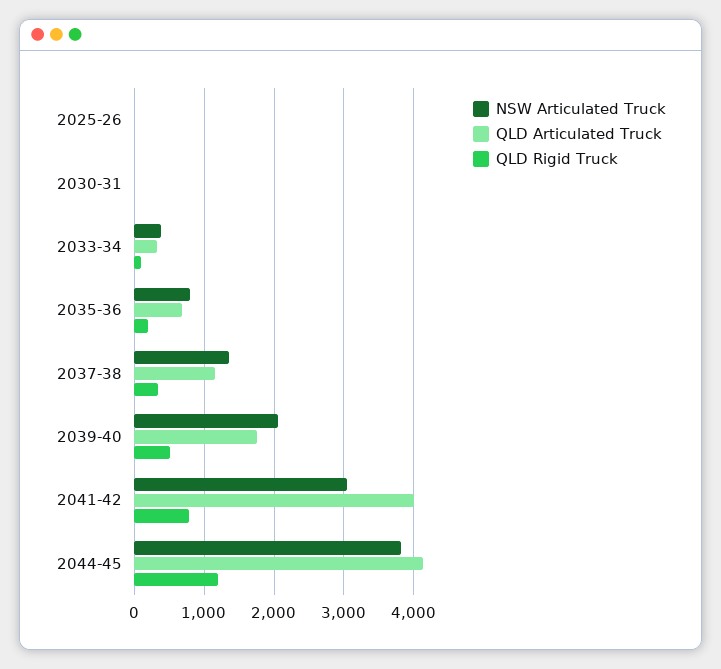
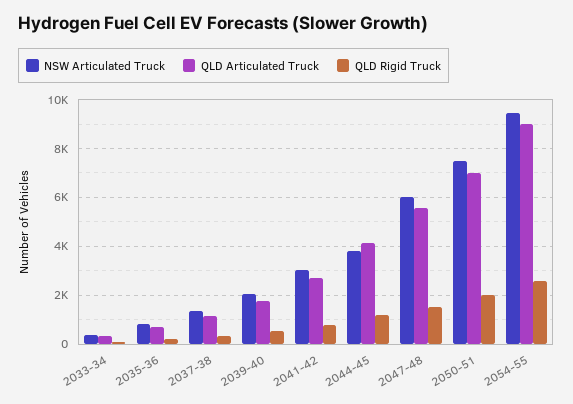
NSW Articulated Truck, 2025-26: 0 -> none
QLD Articulated Truck, 2025-26: 0 -> none
QLD Rigid Truck, 2025-26: 0 -> none
NSW Articulated Truck, 2030-31: 0 -> none
QLD Articulated Truck, 2030-31: 0 -> none
QLD Rigid Truck, 2030-31: 0 -> none
QLD Articulated Truck, 2041-42: 4000 -> 2750
NSW Articulated Truck, 2047-48: none -> 6000
QLD Articulated Truck, 2047-48: none -> 5500
QLD Rigid Truck, 2047-48: none -> 1500
NSW Articulated Truck, 2050-51: none -> 7500
QLD Articulated Truck, 2050-51: none -> 7000
QLD Rigid Truck, 2050-51: none -> 2000
NSW Articulated Truck, 2054-55: none -> 9500
QLD Articulated Truck, 2054-55: none -> 9000
QLD Rigid Truck, 2054-55: none -> 2500

